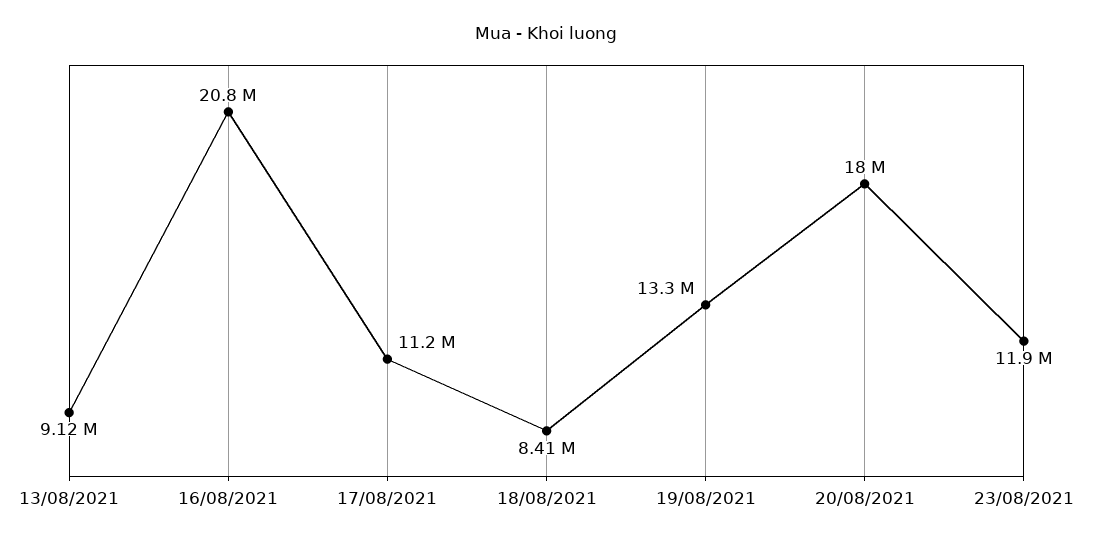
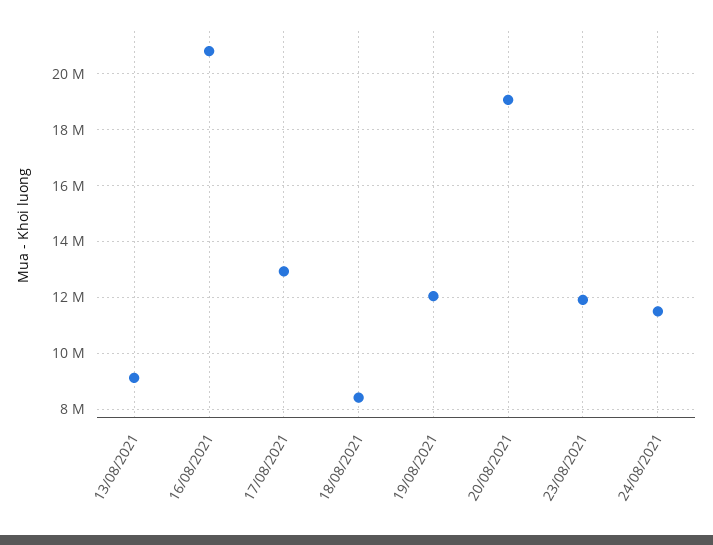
17/08/2021: 11200000 -> 13000000
19/08/2021: 13300000 -> 12000000
20/08/2021: 18000000 -> 19000000
24/08/2021: none -> 11500000

